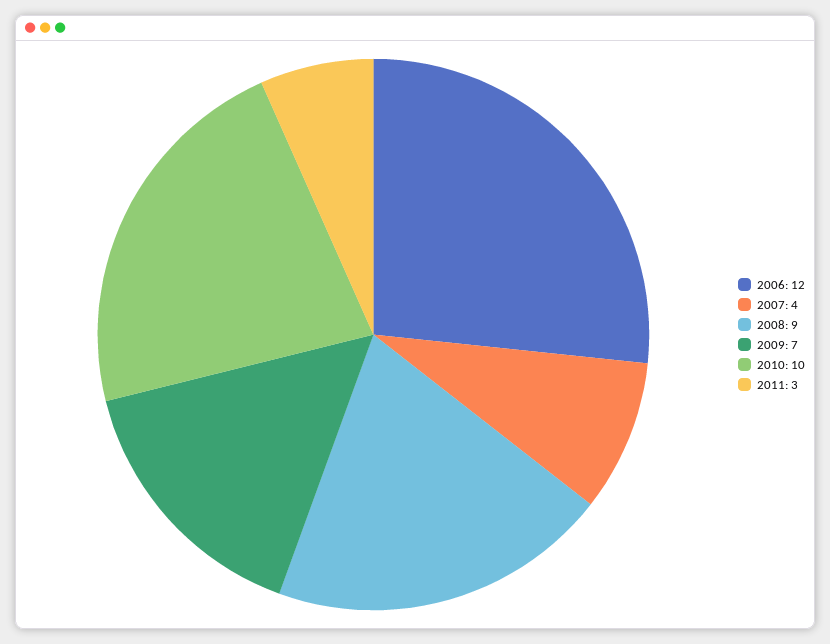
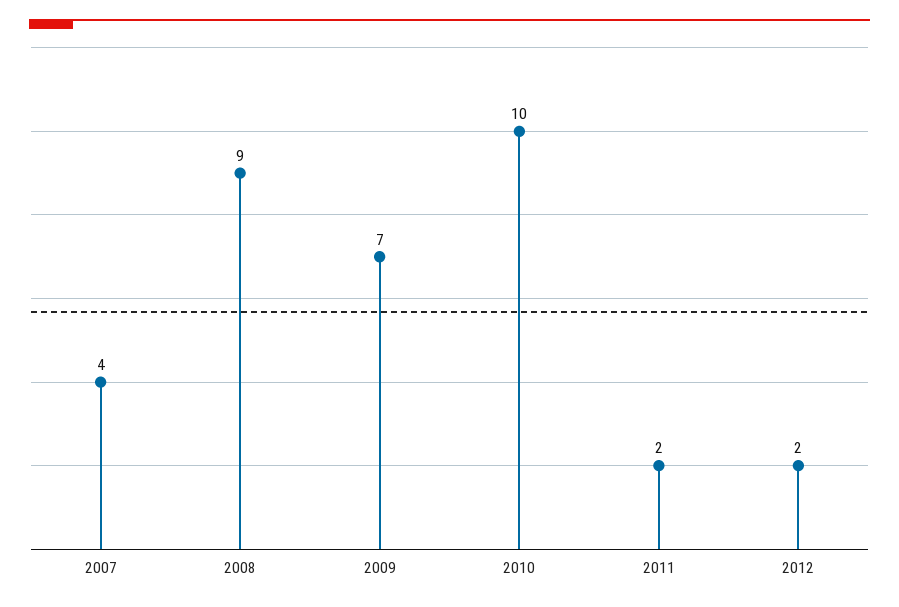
2006: 12 -> none
2011: 3 -> 2
2012: none -> 2

